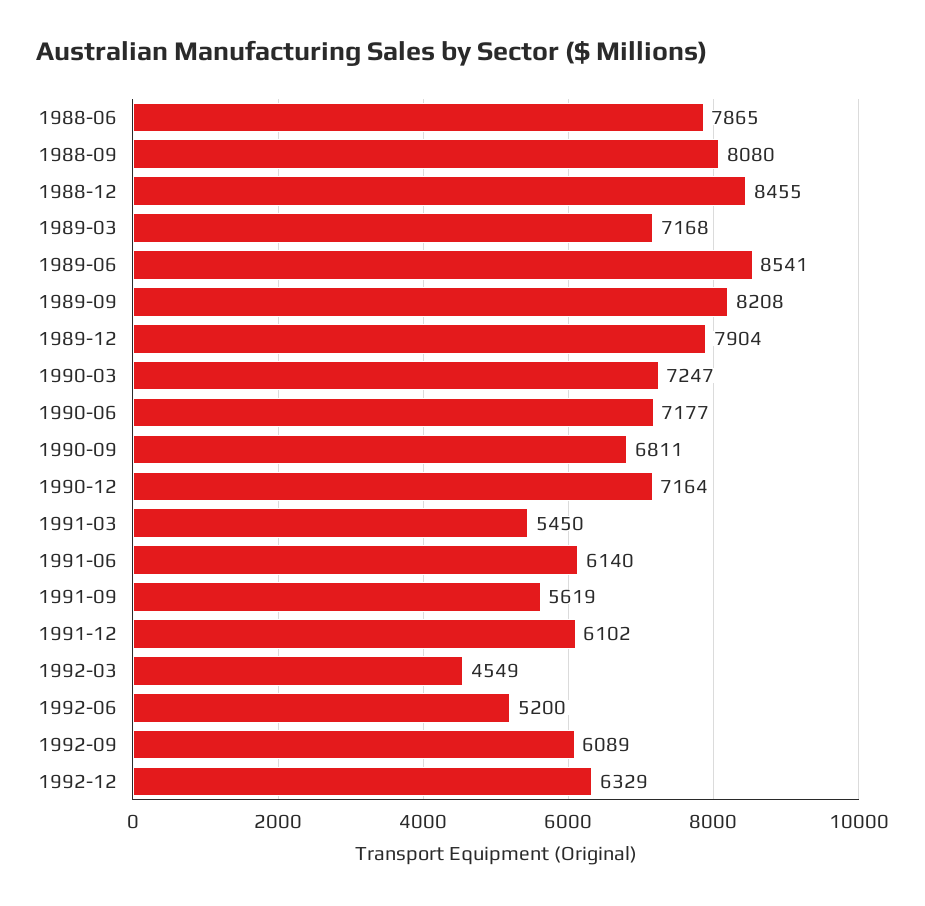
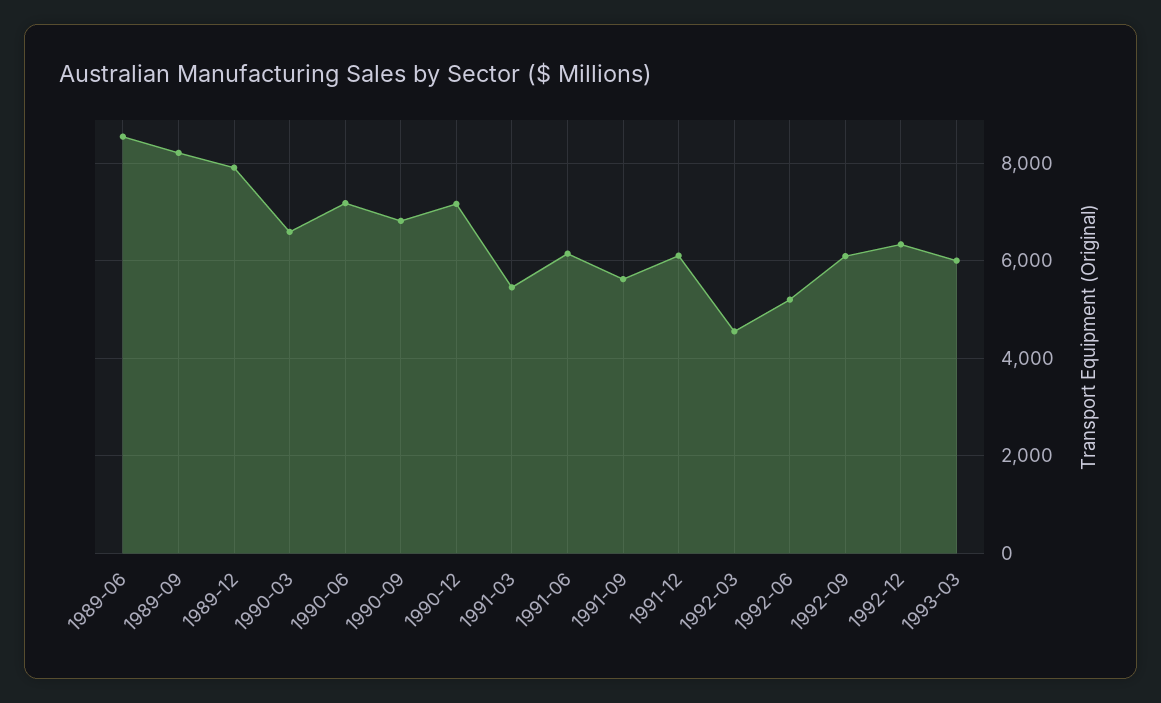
1988-06: 7865 -> none
1988-09: 8080 -> none
1988-12: 8455 -> none
1989-03: 7168 -> none
1990-03: 7247 -> 6600
1993-03: none -> 6000

